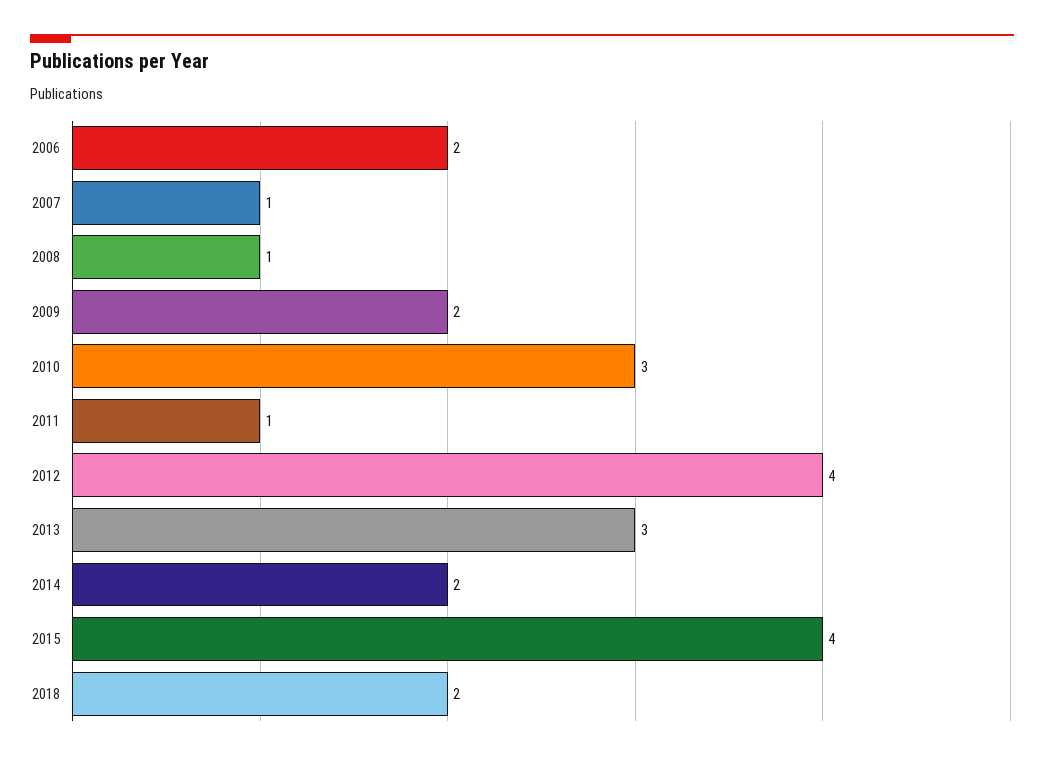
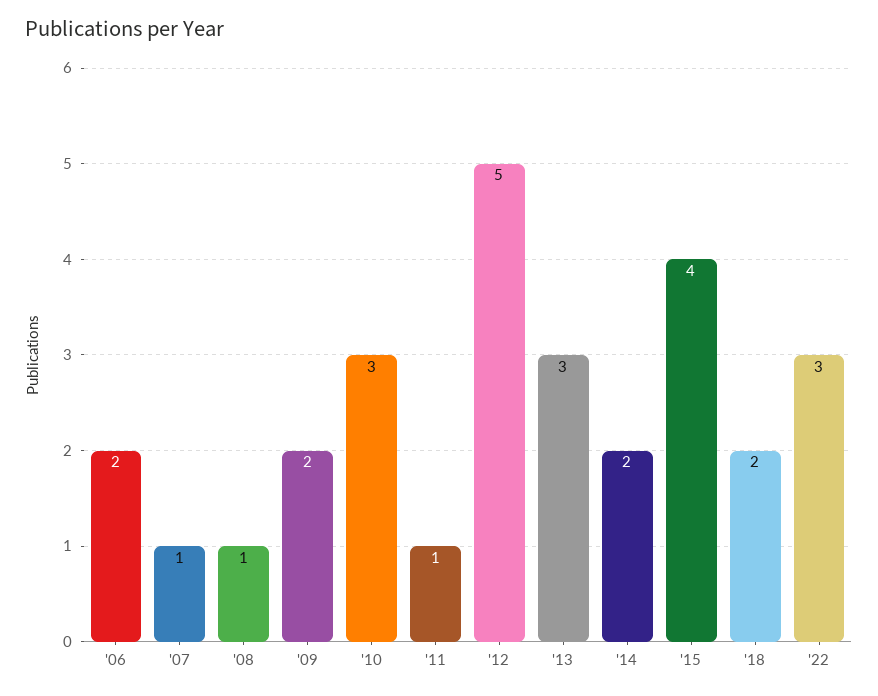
2012: 4 -> 5
'22: none -> 3

